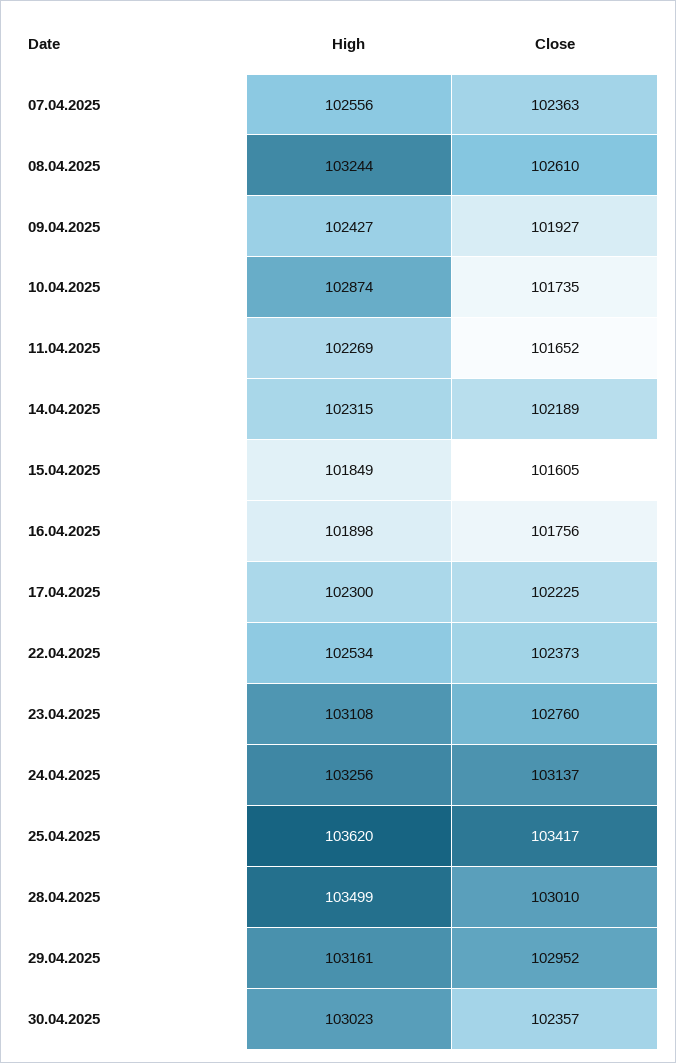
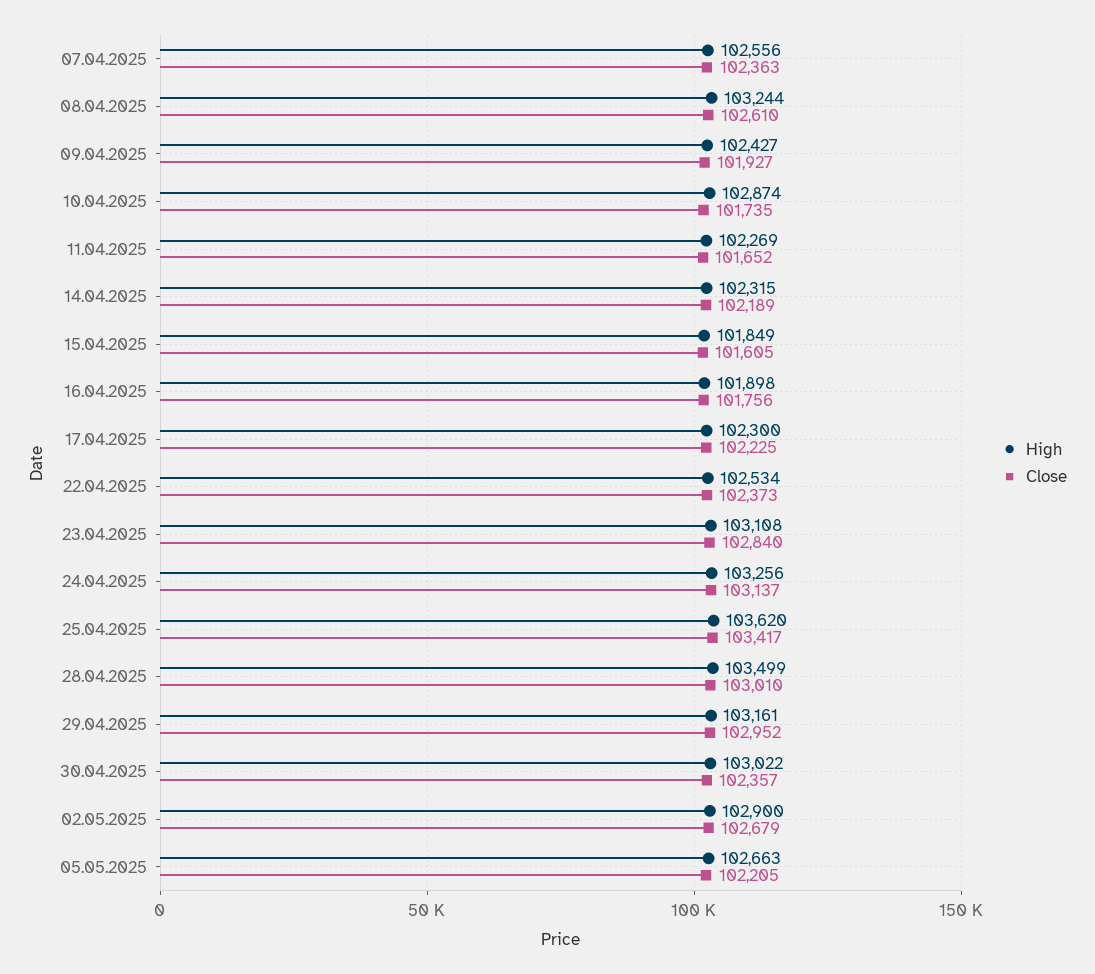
Close, 23.04.2025: 102760 -> 102840
High, 30.04.2025: 103023 -> 103022
High, 02.05.2025: none -> 102900
Close, 02.05.2025: none -> 102679
High, 05.05.2025: none -> 102663
Close, 05.05.2025: none -> 102205

